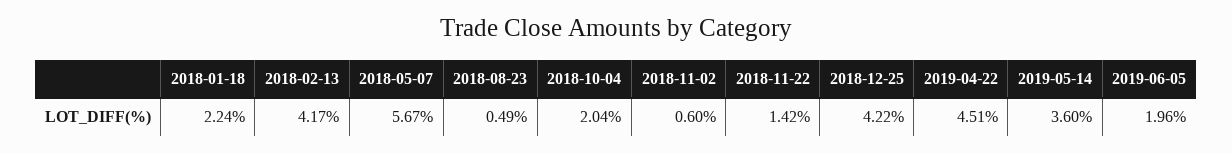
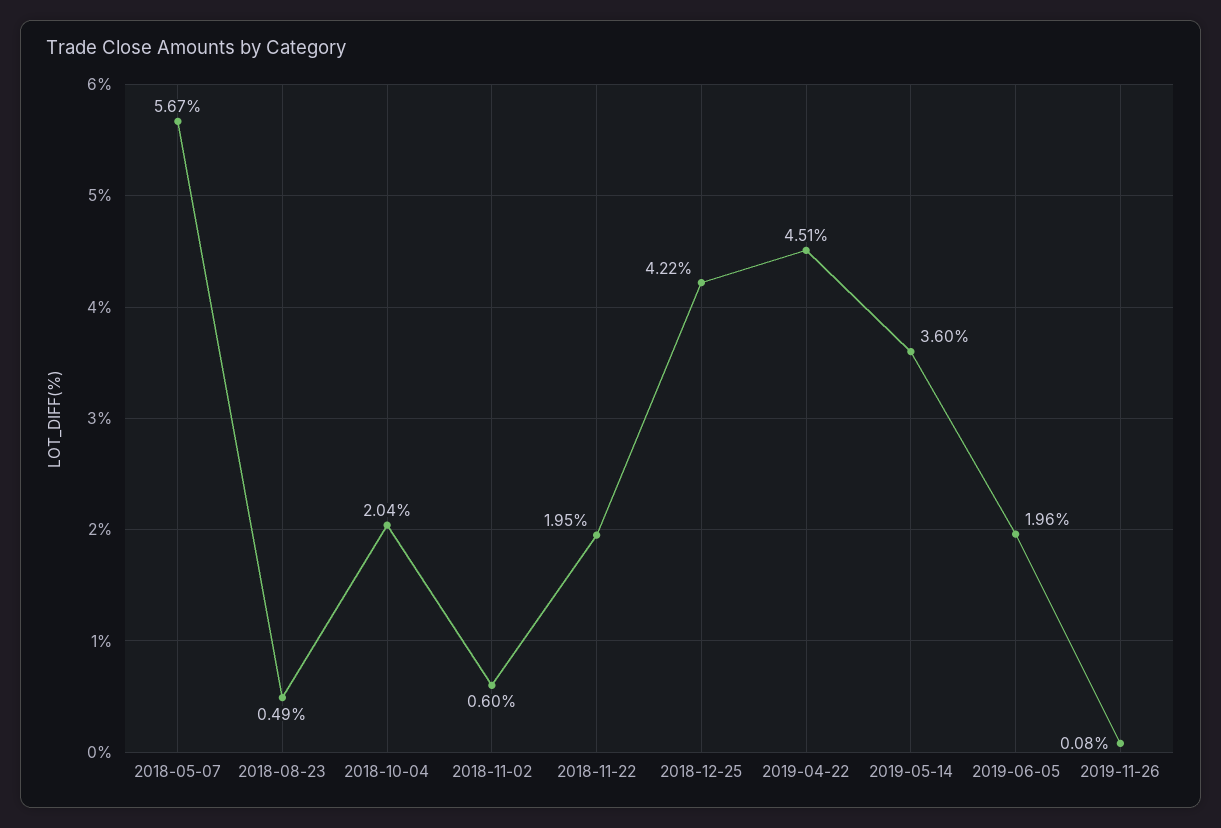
2018-01-18: 2.24 -> none
2018-02-13: 4.17 -> none
2018-11-22: 1.42 -> 1.95
2019-11-26: none -> 0.08

